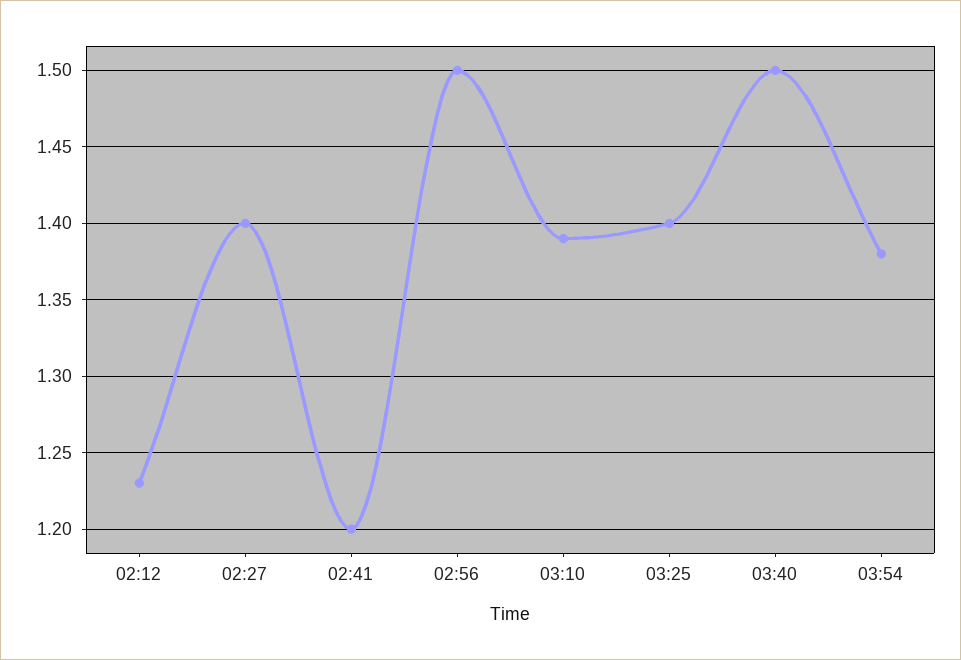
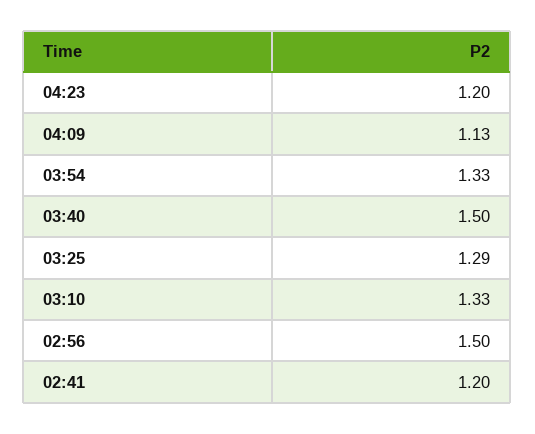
02:12: 1.23 -> none
02:27: 1.4 -> none
03:10: 1.39 -> 1.33
03:25: 1.4 -> 1.29
03:54: 1.38 -> 1.33
04:23: none -> 1.2
04:09: none -> 1.13

